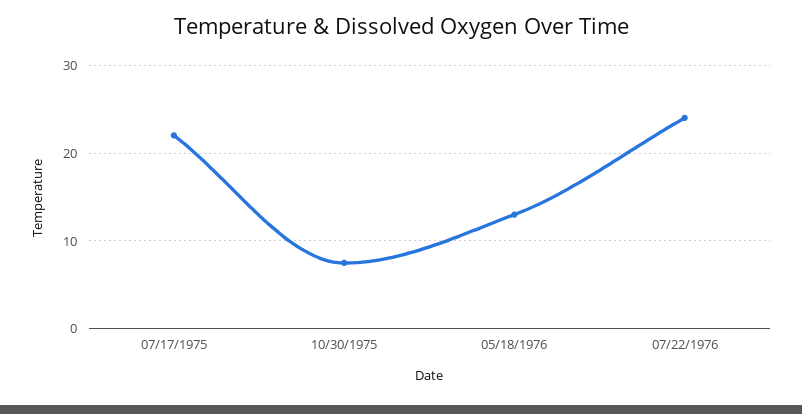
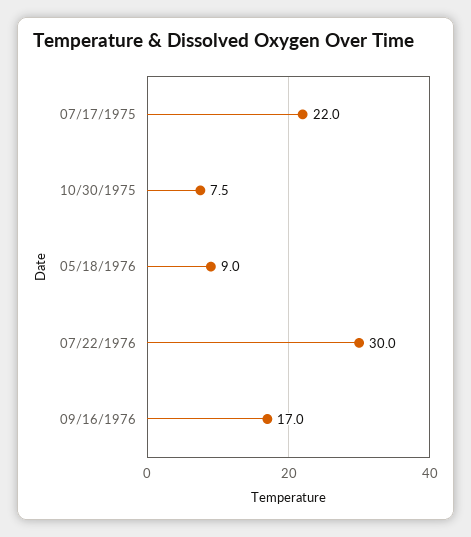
05/18/1976: 13 -> 9
07/22/1976: 24 -> 30
09/16/1976: none -> 17

